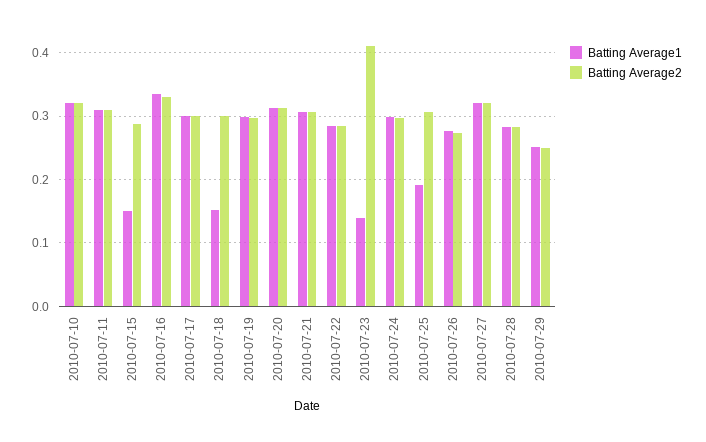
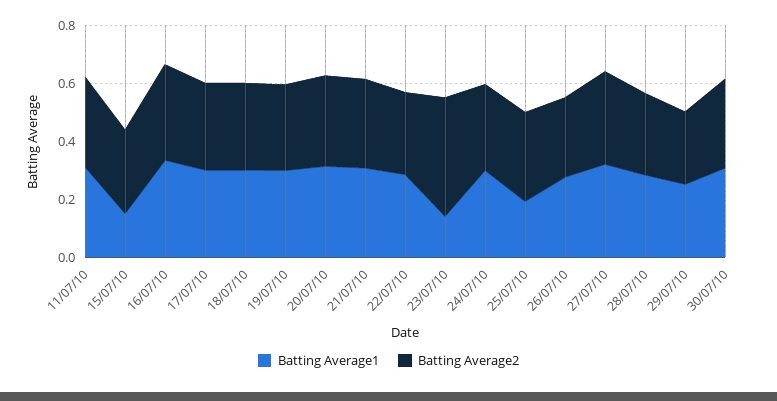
Batting Average1, 2010-07-10: 0.32 -> none
Batting Average2, 2010-07-10: 0.32 -> none
Batting Average1, 2010-07-18: 0.15 -> 0.3
Batting Average1, 30/07/10: none -> 0.3
Batting Average2, 30/07/10: none -> 0.3

